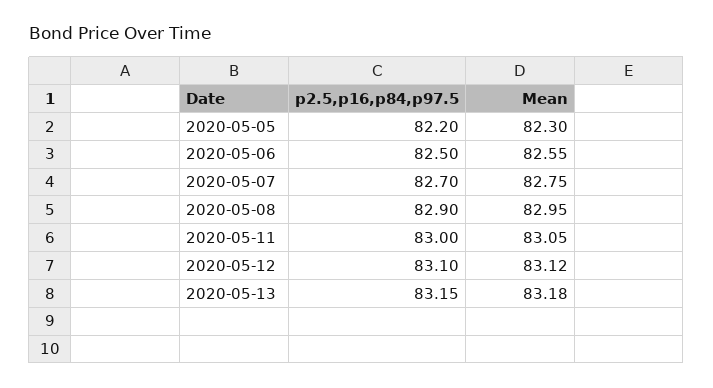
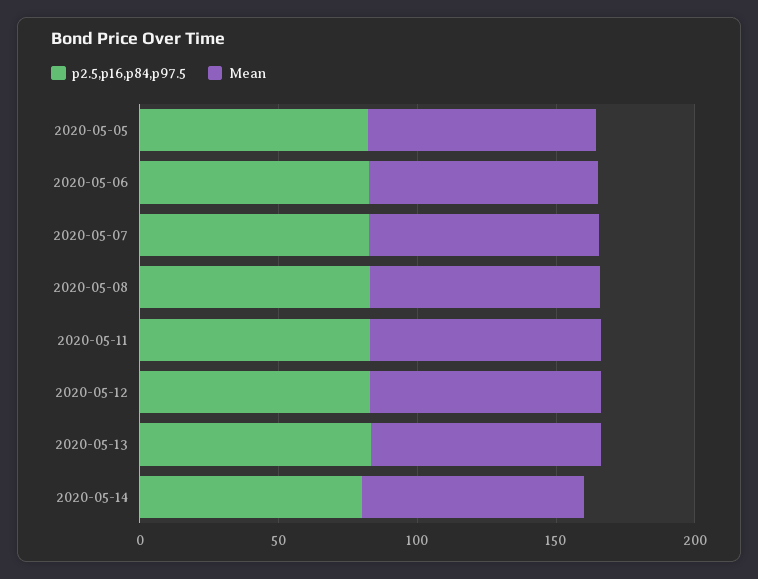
p2.5,p16,p84,p97.5, 2020-05-14: none -> 80
Mean, 2020-05-14: none -> 80

